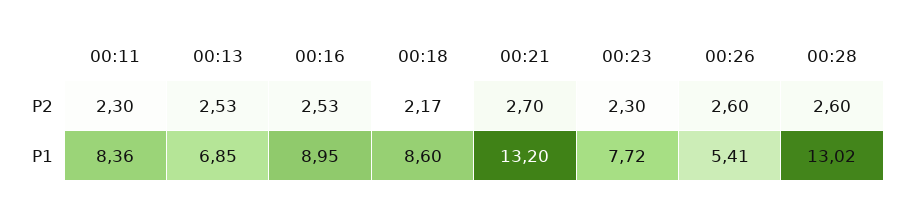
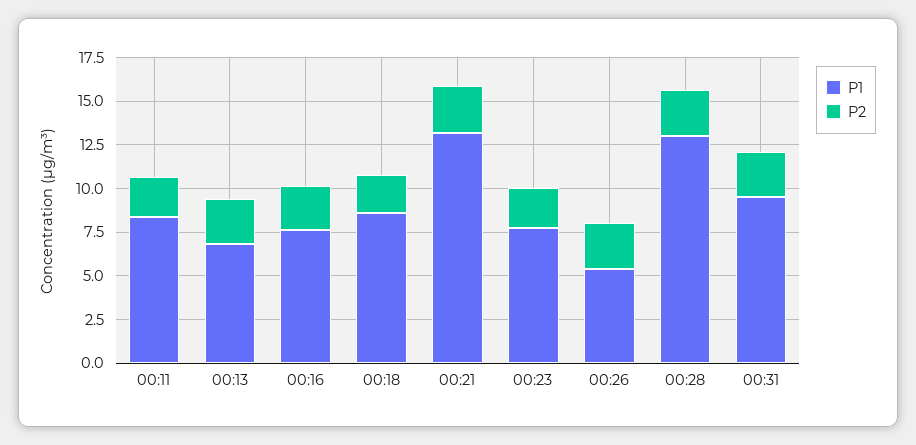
P1, 00:16: 8.95 -> 7.5
P1, 00:31: none -> 9.5
P2, 00:31: none -> 2.5

